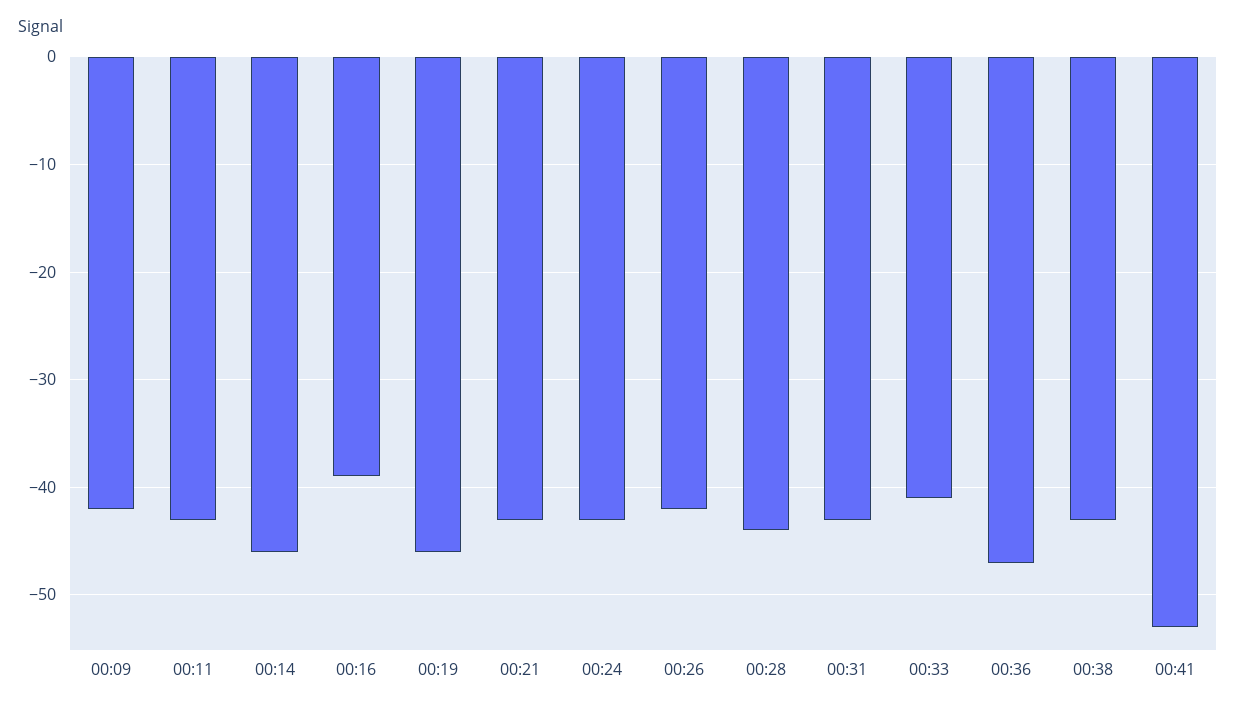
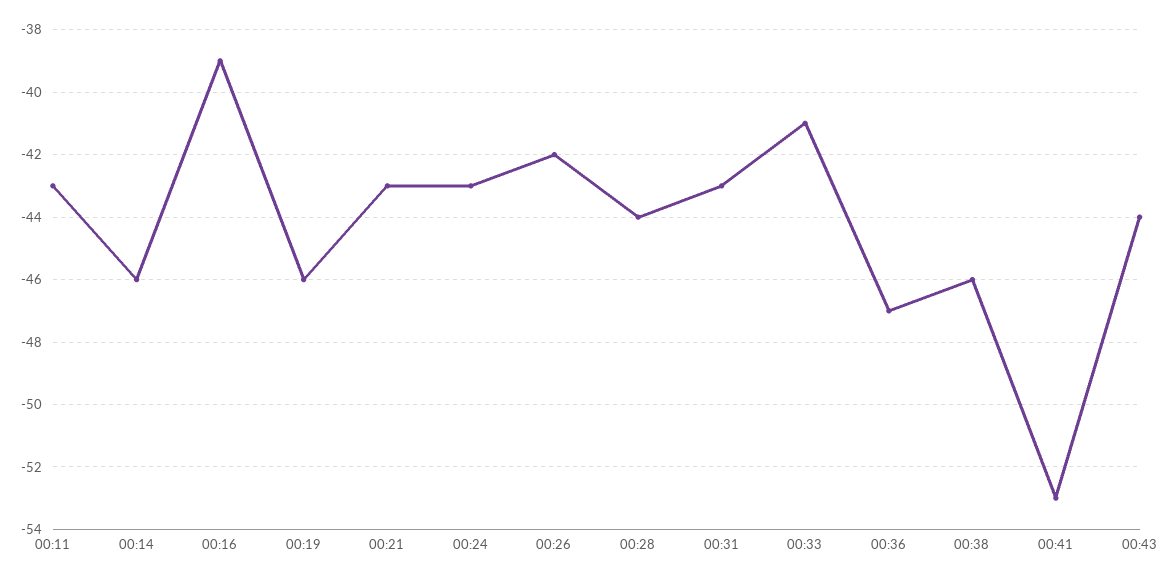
00:09: -42 -> none
00:38: -43 -> -46
00:43: none -> -44

